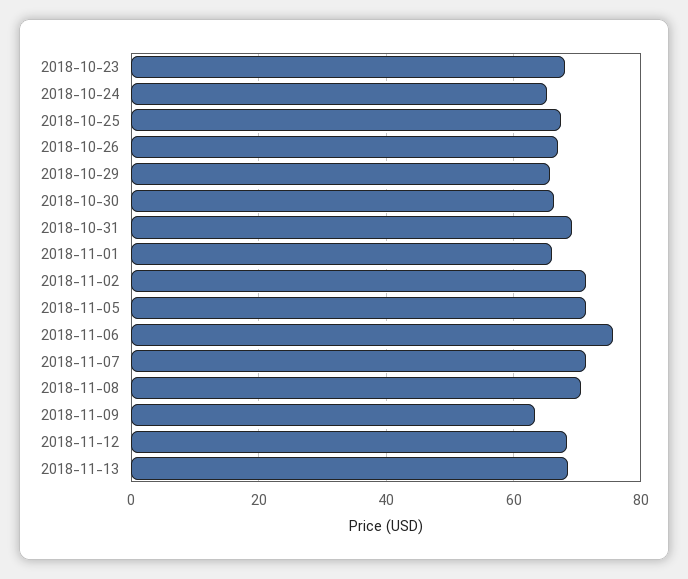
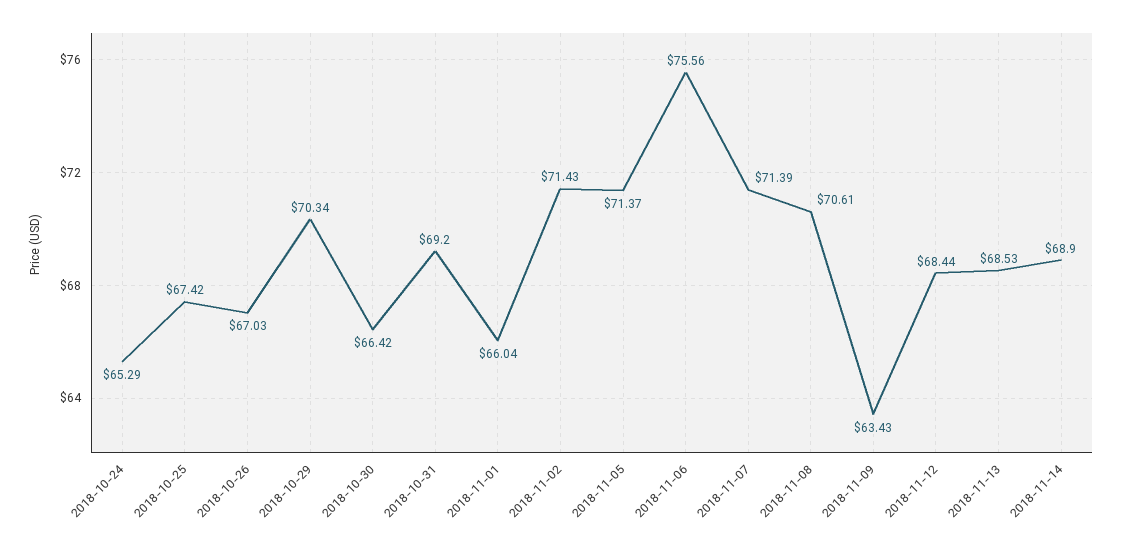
2018-10-23: 68 -> none
2018-10-29: 66 -> 70.34
2018-11-14: none -> 68.9

